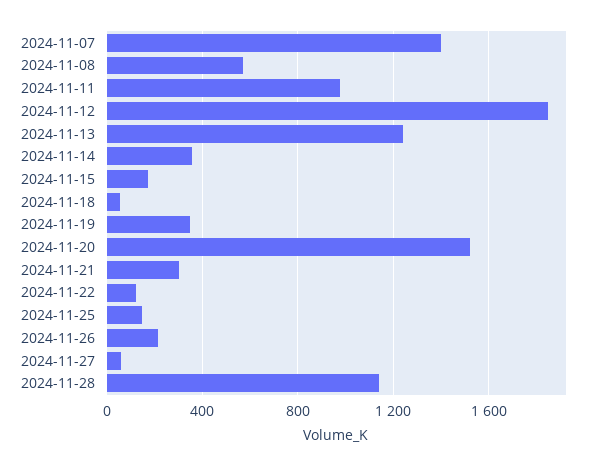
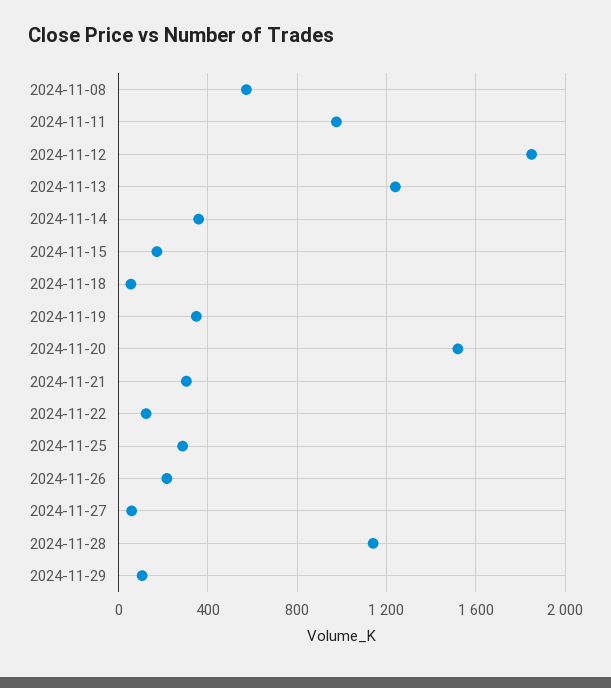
2024-11-07: 1400 -> none
2024-11-25: 150 -> 300
2024-11-29: none -> 100

